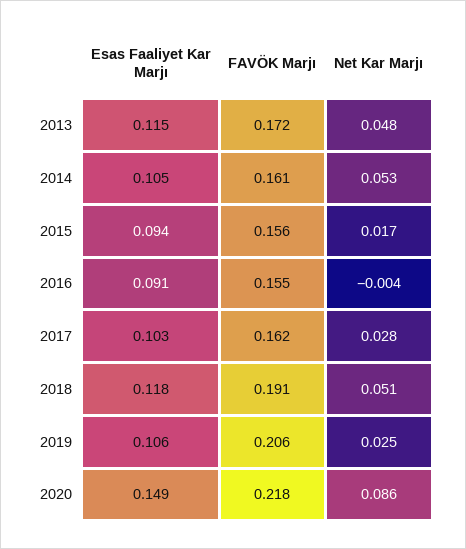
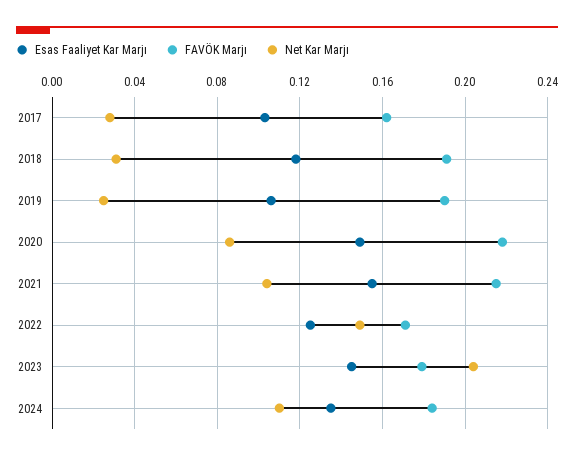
Esas Faaliyet Kar Marjı, 2013: 0.115 -> none
FAVÖK Marjı, 2013: 0.172 -> none
Net Kar Marjı, 2013: 0.048 -> none
Esas Faaliyet Kar Marjı, 2014: 0.105 -> none
FAVÖK Marjı, 2014: 0.161 -> none
Net Kar Marjı, 2014: 0.053 -> none
Esas Faaliyet Kar Marjı, 2015: 0.094 -> none
FAVÖK Marjı, 2015: 0.156 -> none
Net Kar Marjı, 2015: 0.017 -> none
Esas Faaliyet Kar Marjı, 2016: 0.091 -> none
FAVÖK Marjı, 2016: 0.155 -> none
Net Kar Marjı, 2016: -0.004 -> none
Net Kar Marjı, 2018: 0.051 -> 0.03
FAVÖK Marjı, 2019: 0.206 -> 0.19
Esas Faaliyet Kar Marjı, 2021: none -> 0.155
FAVÖK Marjı, 2021: none -> 0.215
Net Kar Marjı, 2021: none -> 0.105
Esas Faaliyet Kar Marjı, 2022: none -> 0.125
FAVÖK Marjı, 2022: none -> 0.17
Net Kar Marjı, 2022: none -> 0.15
Esas Faaliyet Kar Marjı, 2023: none -> 0.145
FAVÖK Marjı, 2023: none -> 0.18
Net Kar Marjı, 2023: none -> 0.205
Esas Faaliyet Kar Marjı, 2024: none -> 0.135
FAVÖK Marjı, 2024: none -> 0.185
Net Kar Marjı, 2024: none -> 0.11

